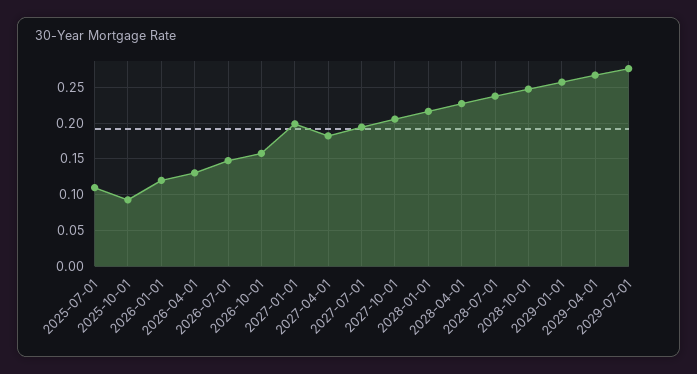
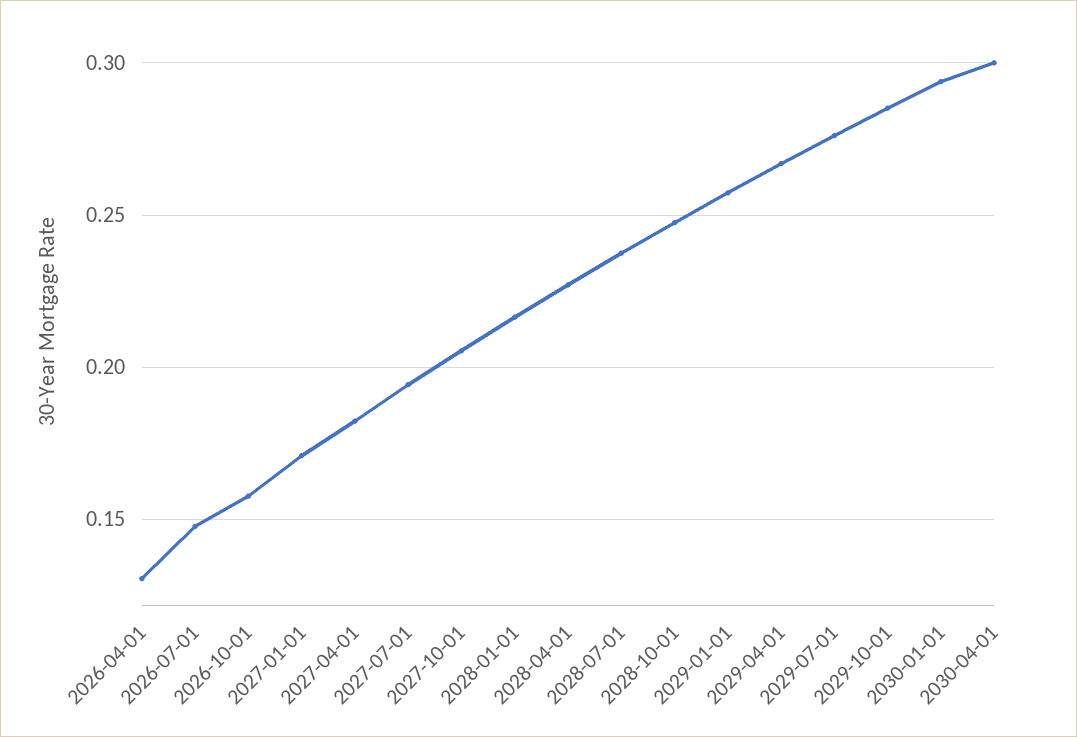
2025-07-01: 0.11 -> none
2025-10-01: 0.09 -> none
2026-01-01: 0.12 -> none
2027-01-01: 0.2 -> 0.17
2029-10-01: none -> 0.285
2030-01-01: none -> 0.295
2030-04-01: none -> 0.3

